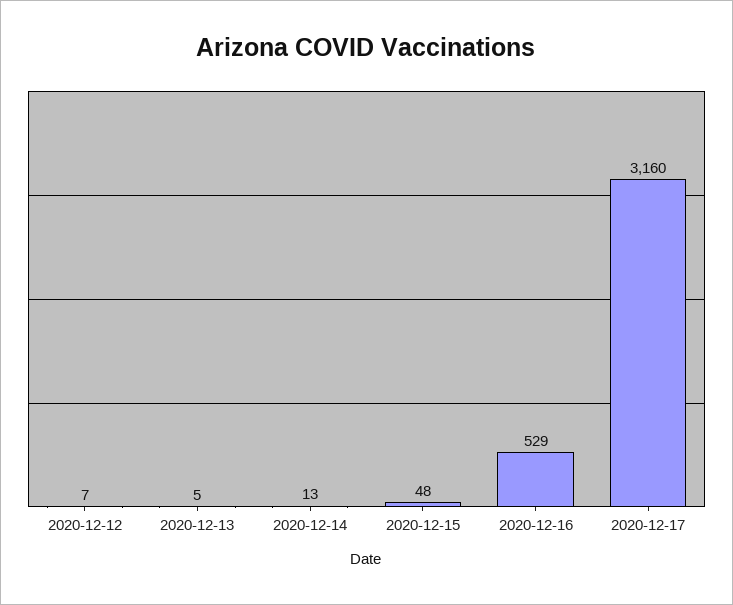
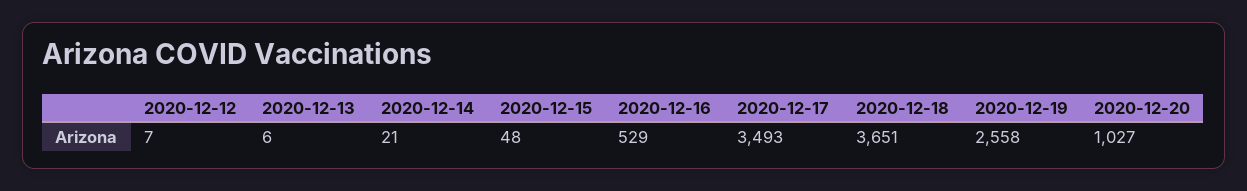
2020-12-13: 5 -> 6
2020-12-14: 13 -> 21
2020-12-17: 3160 -> 3493
2020-12-18: none -> 3651
2020-12-19: none -> 2558
2020-12-20: none -> 1027

